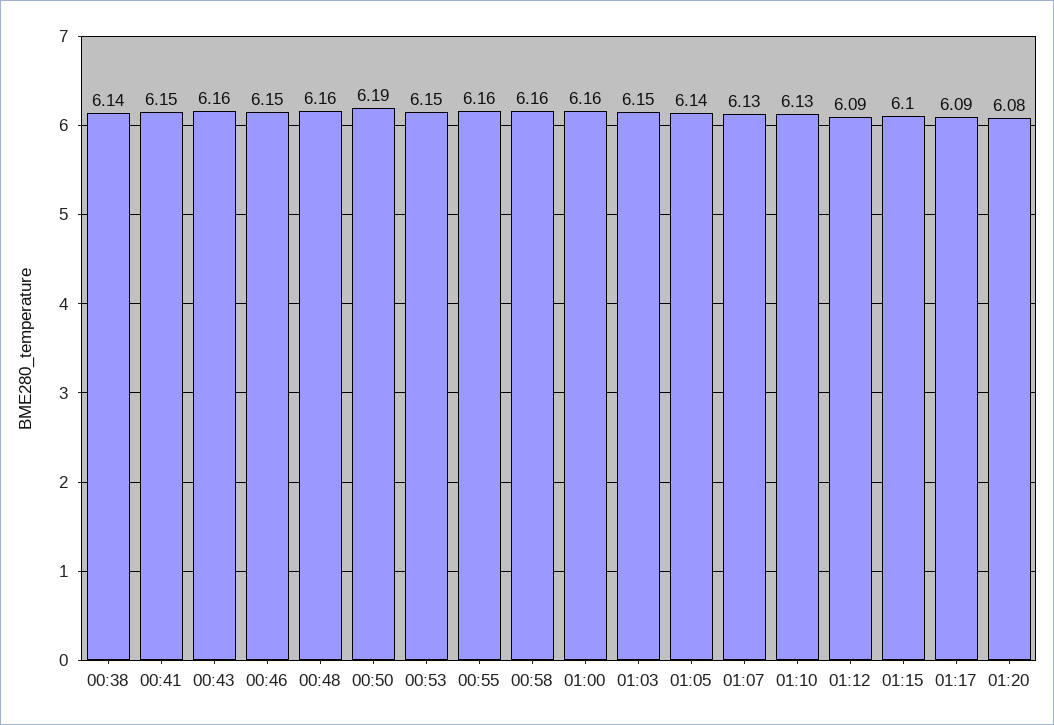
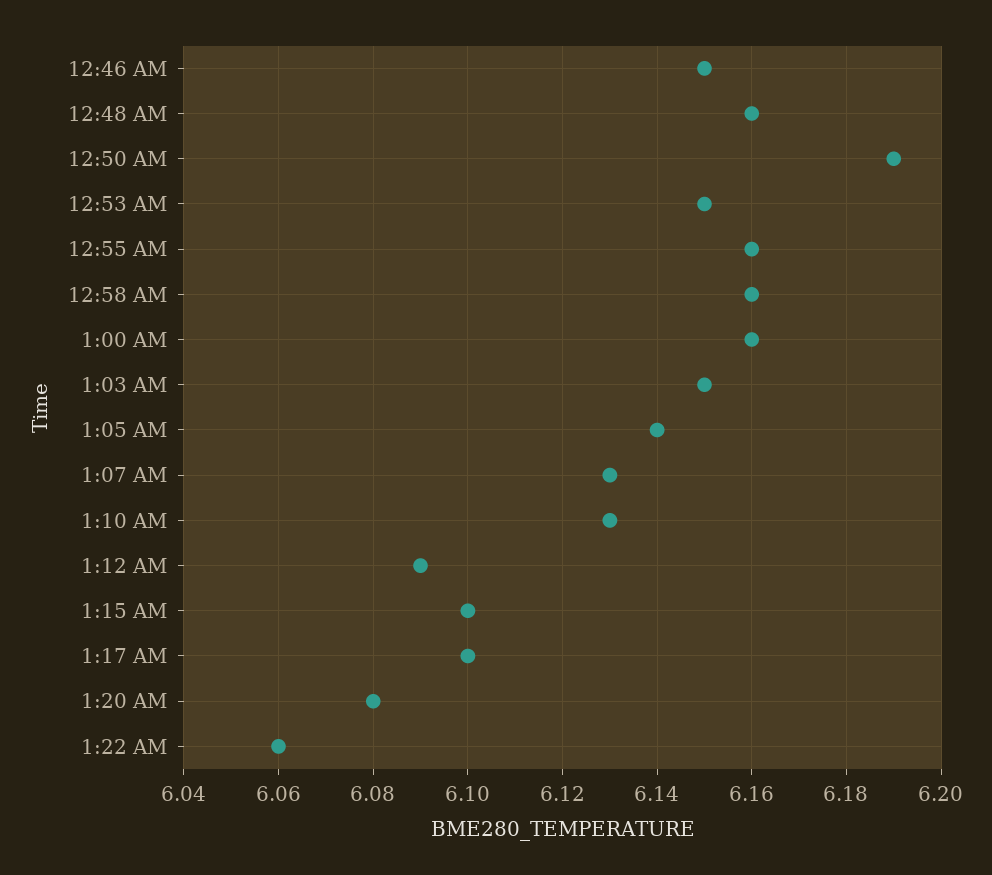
00:38: 6.14 -> none
00:41: 6.15 -> none
00:43: 6.16 -> none
01:17: 6.09 -> 6.1
1:22 AM: none -> 6.06

